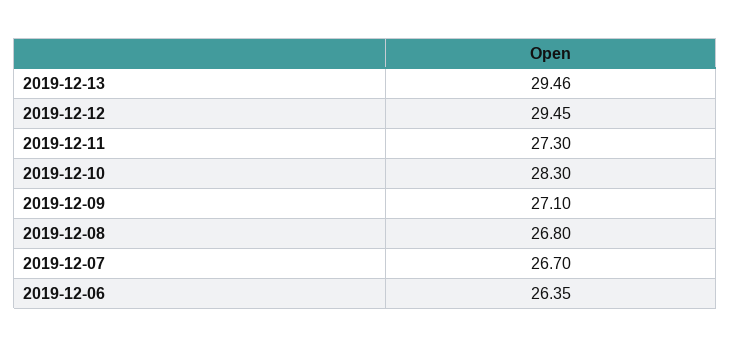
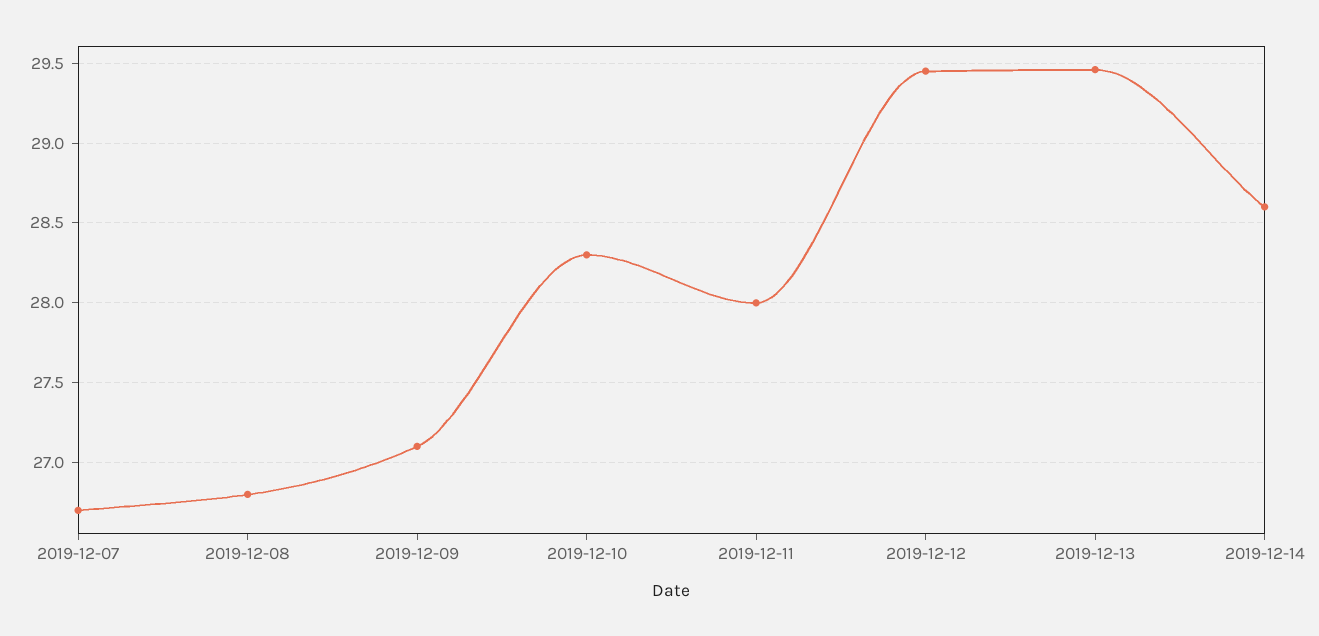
2019-12-11: 27.3 -> 28
2019-12-06: 26.35 -> none
2019-12-14: none -> 28.6

